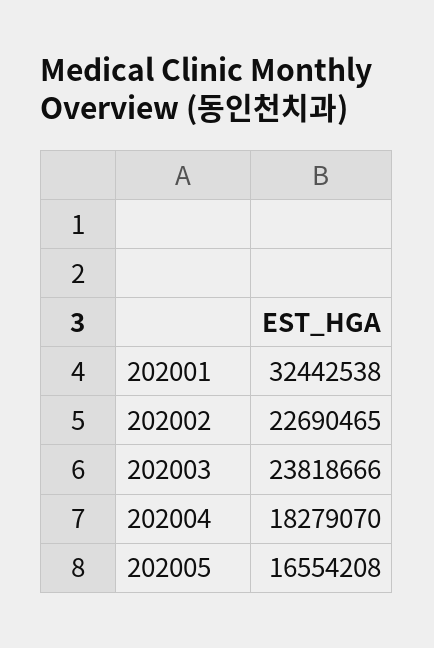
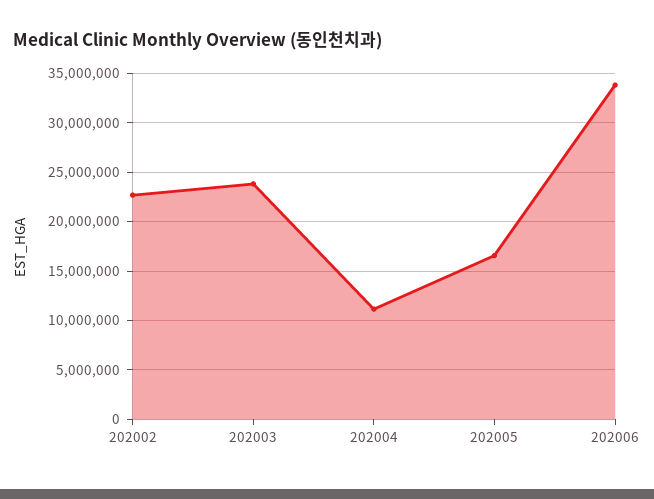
202001: 32442538 -> none
202004: 18279070 -> 11000000
202006: none -> 34000000

